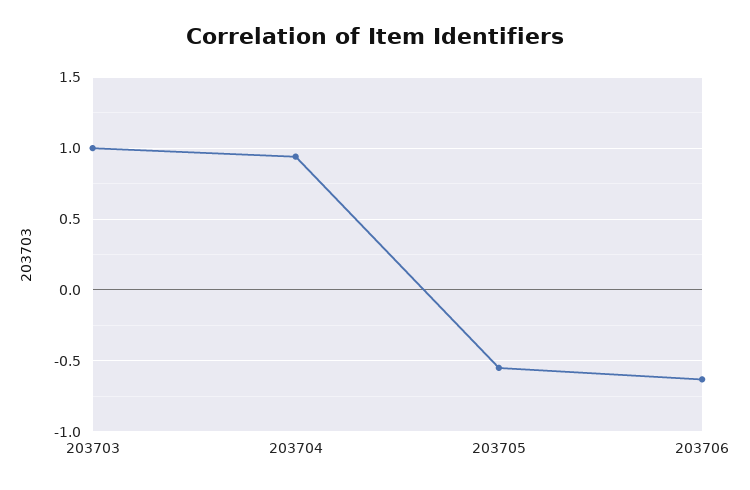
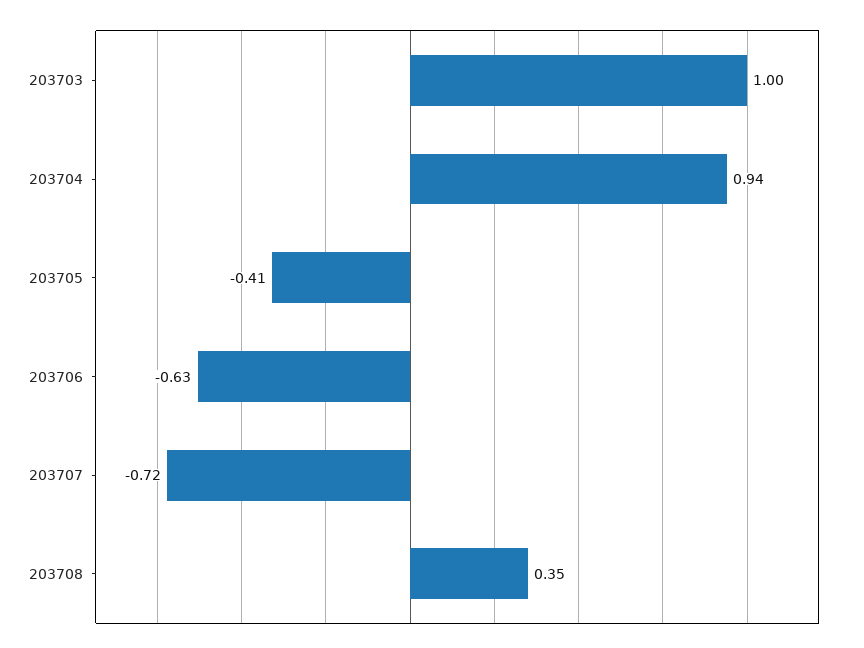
203705: -0.55 -> -0.41
203707: none -> -0.72
203708: none -> 0.35

